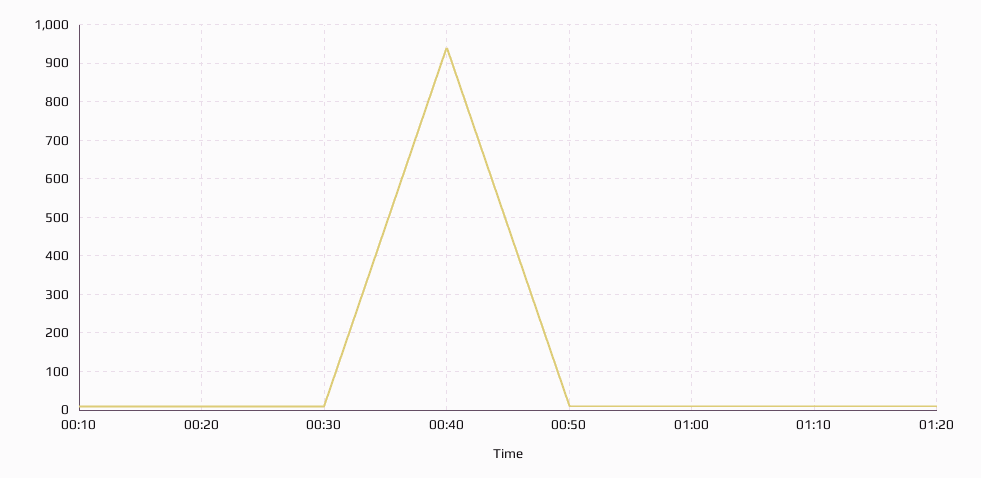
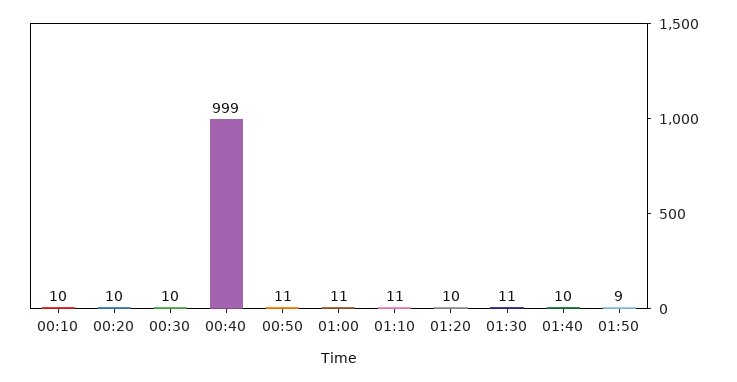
00:40: 940 -> 999
01:30: none -> 11
01:40: none -> 10
01:50: none -> 9

